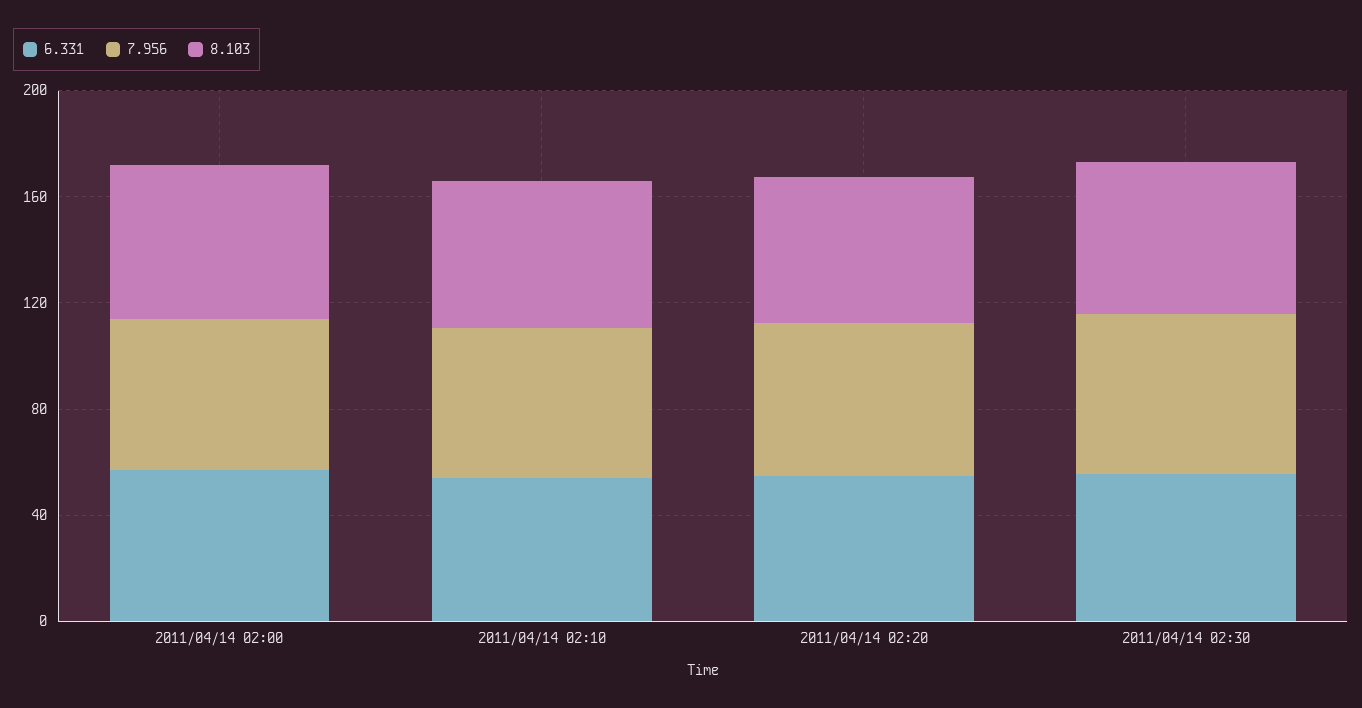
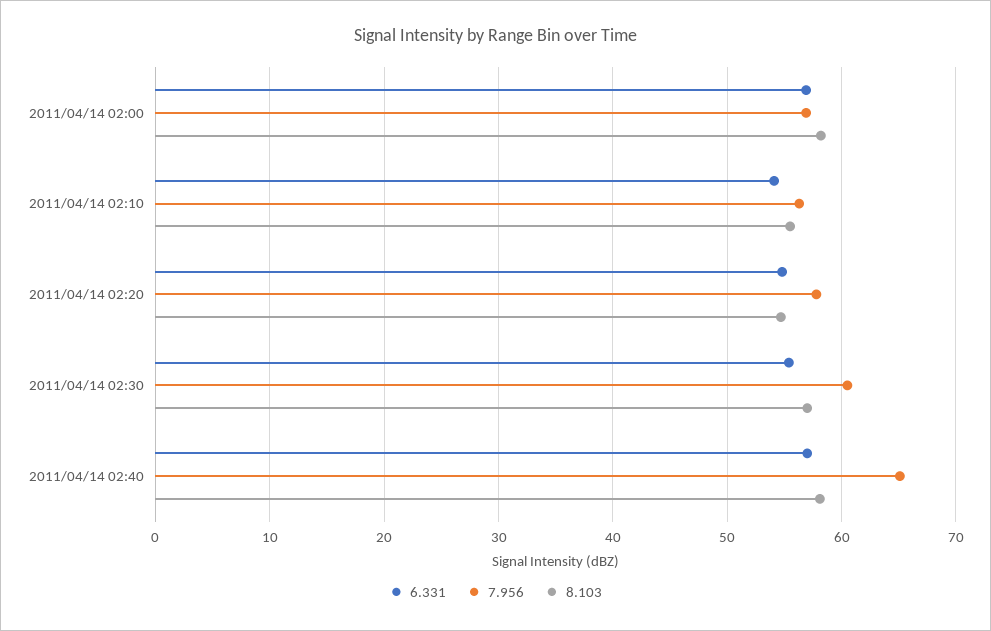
6.331, 2011/04/14 02:40: none -> 57
7.956, 2011/04/14 02:40: none -> 65
8.103, 2011/04/14 02:40: none -> 58

